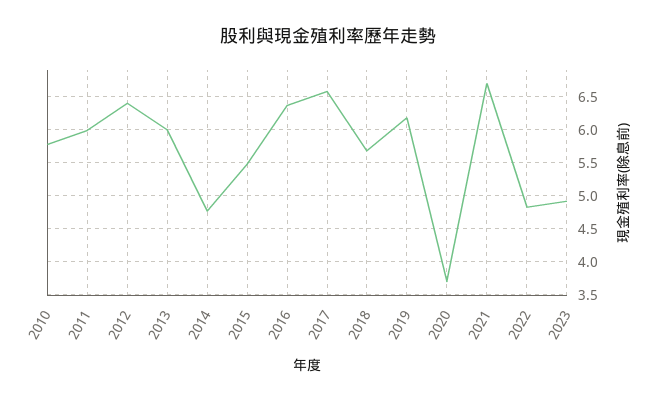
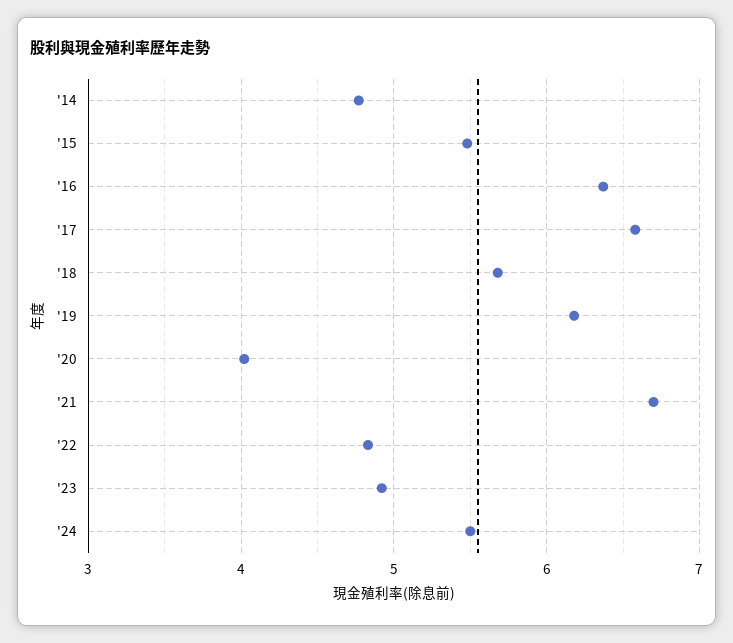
2010: 5.8 -> none
2011: 6 -> none
2012: 6.4 -> none
2013: 6 -> none
2020: 3.7 -> 4
'24: none -> 5.5

